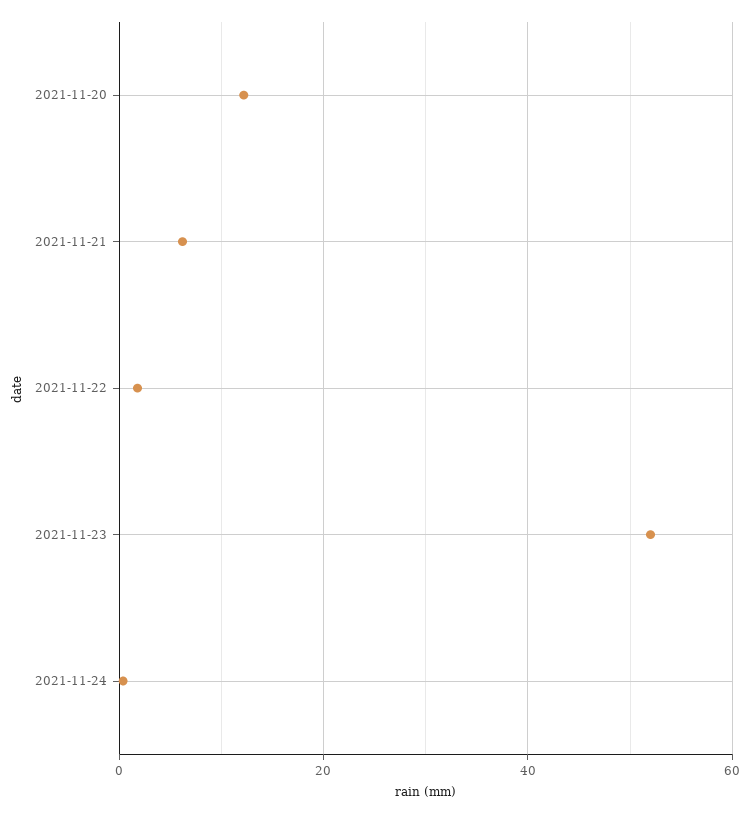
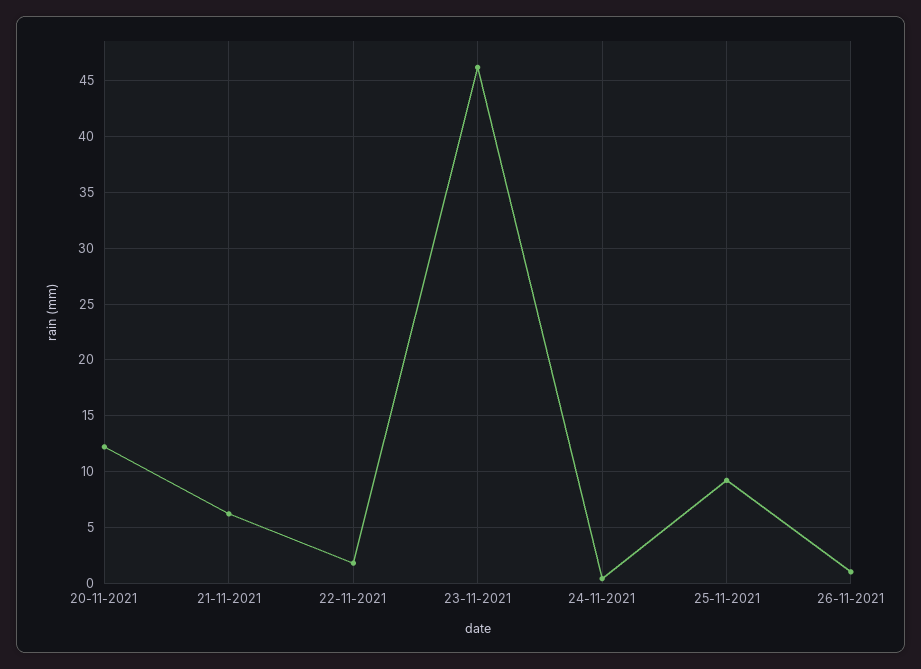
2021-11-23: 52 -> 46
25-11-2021: none -> 9
26-11-2021: none -> 1

